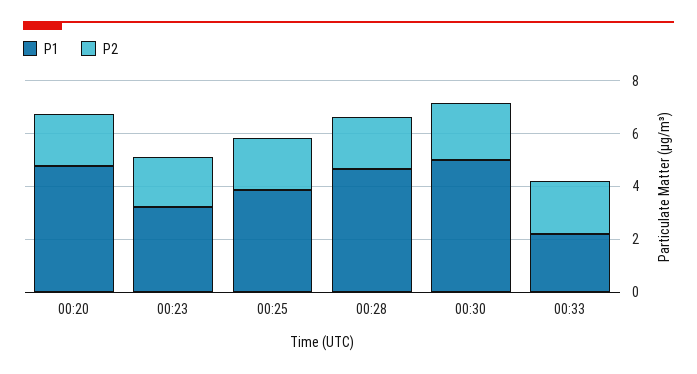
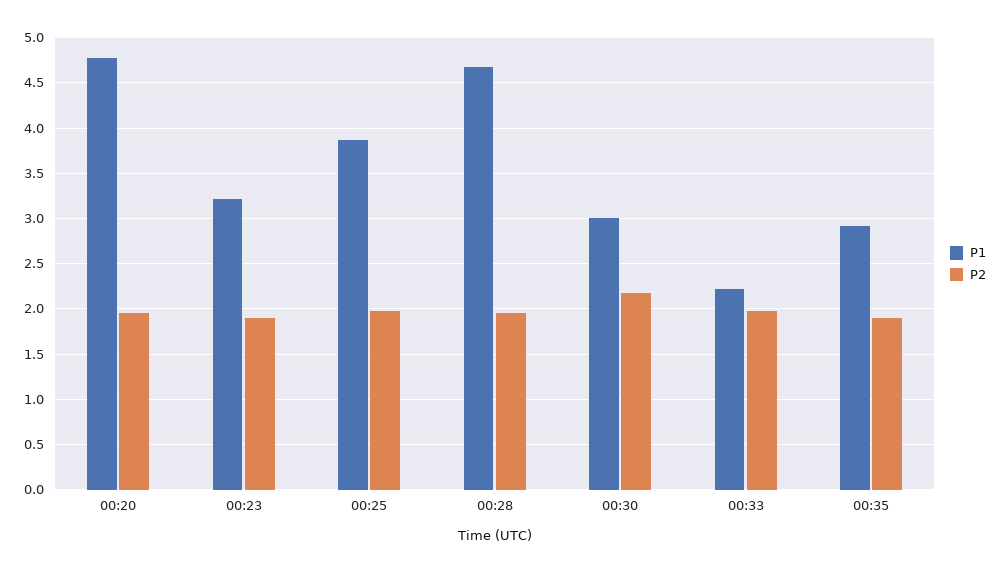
P1, 00:30: 5 -> 3
P1, 00:35: none -> 2.9
P2, 00:35: none -> 1.9

